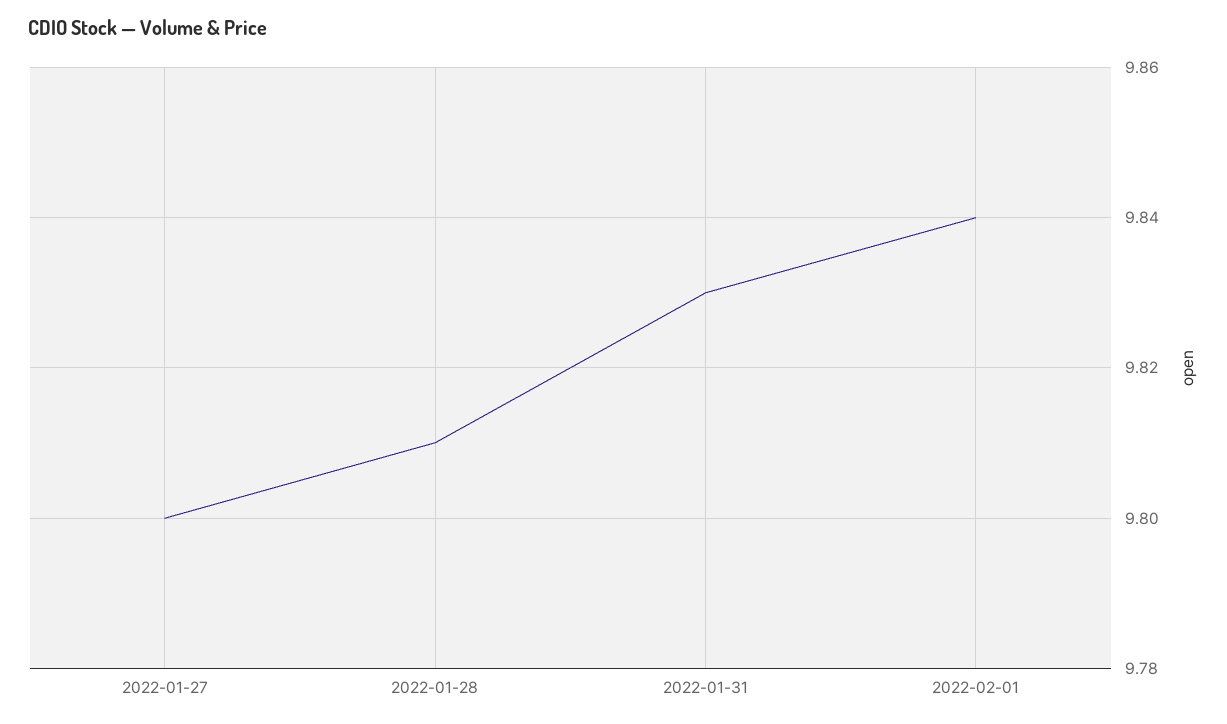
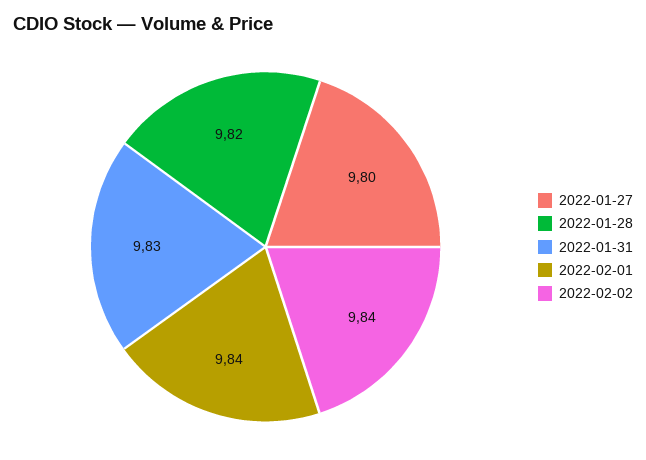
2022-01-28: 9.81 -> 9.82
2022-02-02: none -> 9.84

